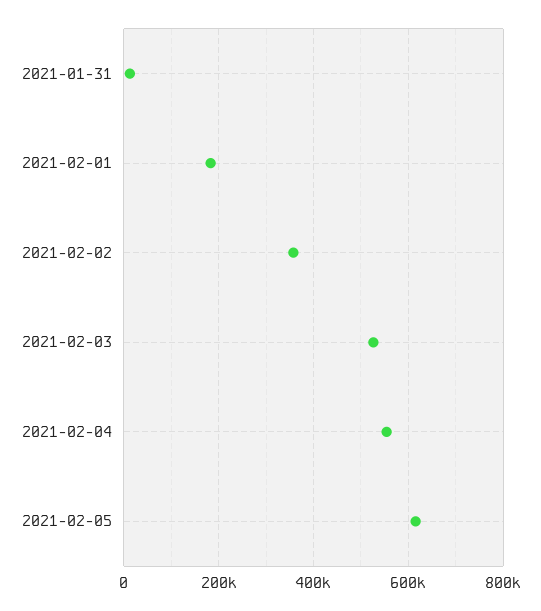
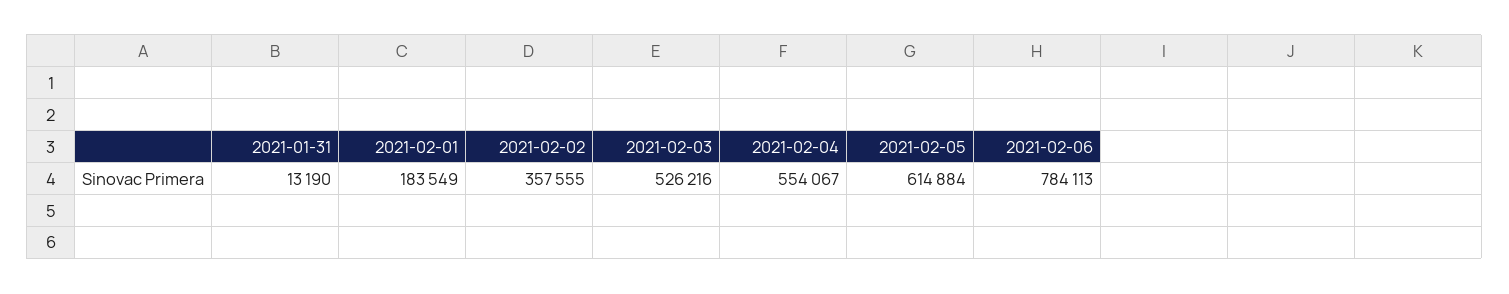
2021-02-06: none -> 784113

